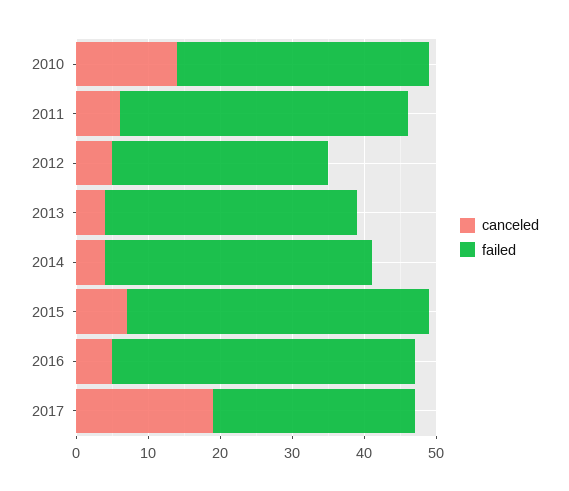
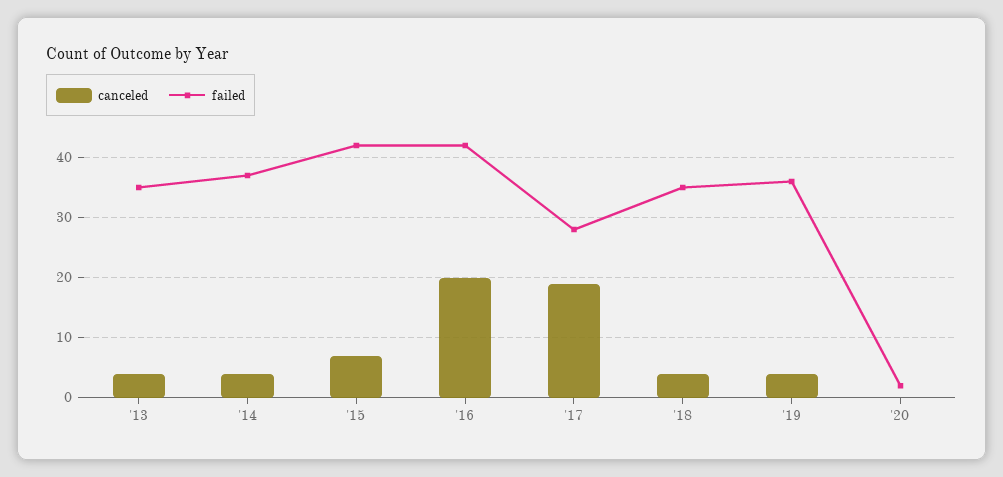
canceled, 2010: 15 -> none
failed, 2010: 35 -> none
canceled, 2011: 5 -> none
failed, 2011: 40 -> none
canceled, 2012: 5 -> none
failed, 2012: 30 -> none
canceled, 2016: 5 -> 20
canceled, '18: none -> 4
failed, '18: none -> 35
canceled, '19: none -> 4
failed, '19: none -> 36
canceled, '20: none -> 0
failed, '20: none -> 2

